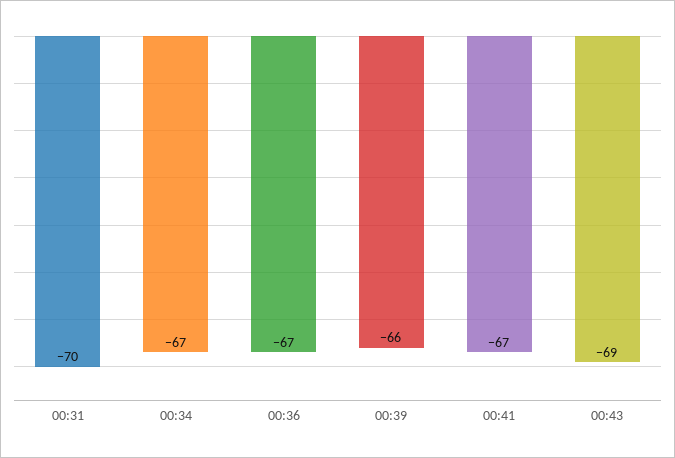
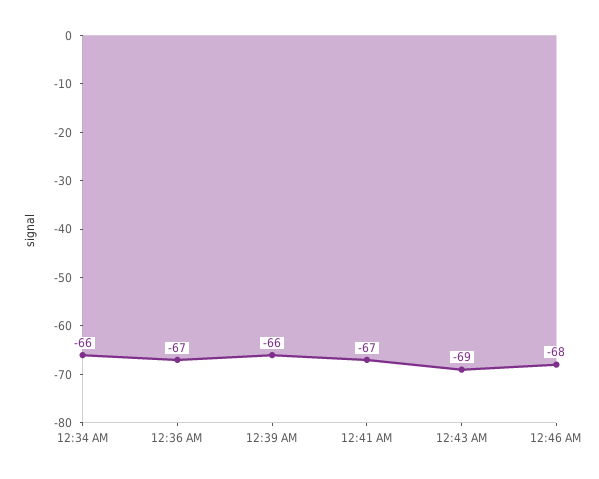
00:31: -70 -> none
00:34: -67 -> -66
12:46 AM: none -> -68

